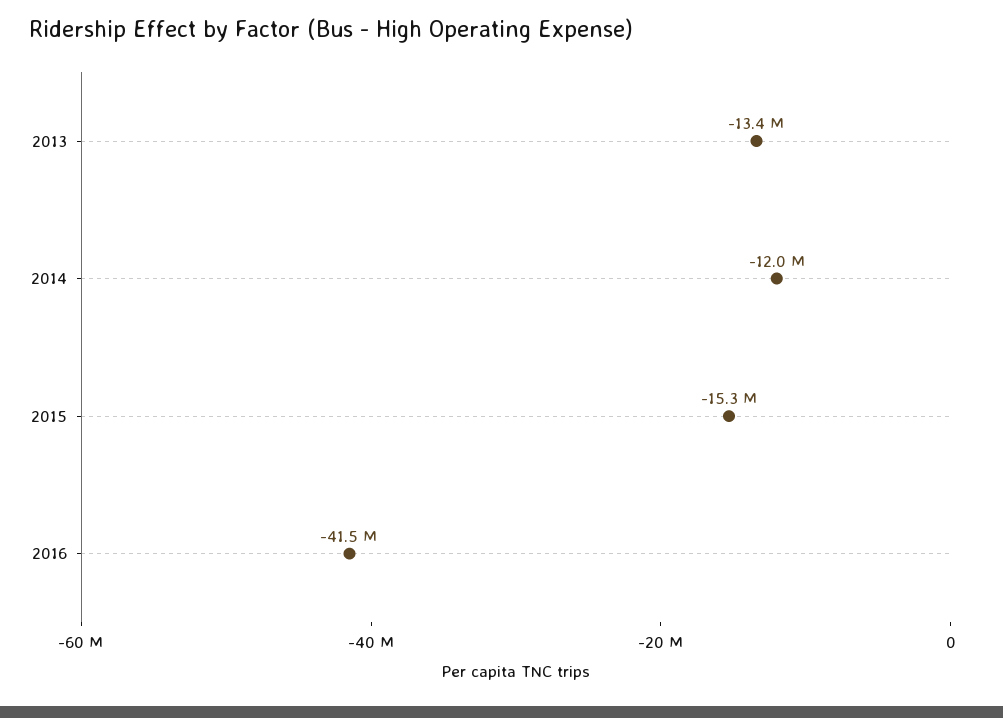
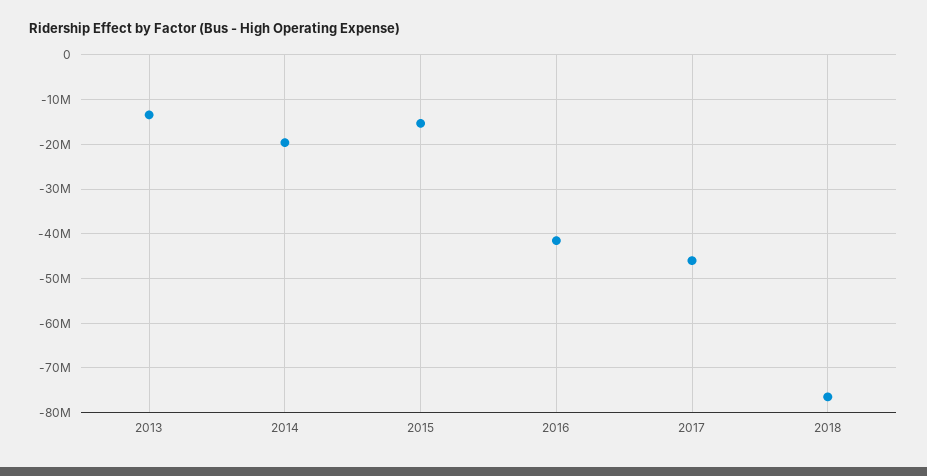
2014: -12000000 -> -20000000
2017: none -> -46000000
2018: none -> -76000000

